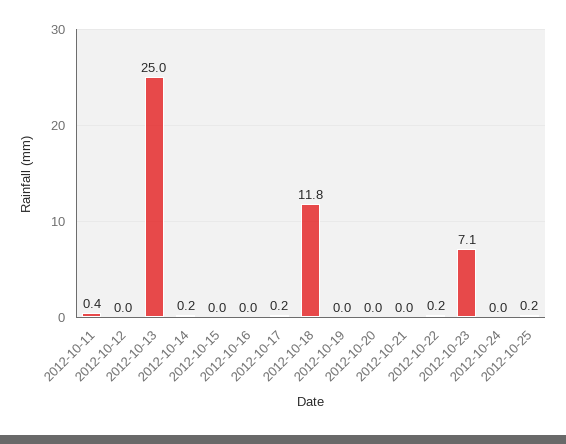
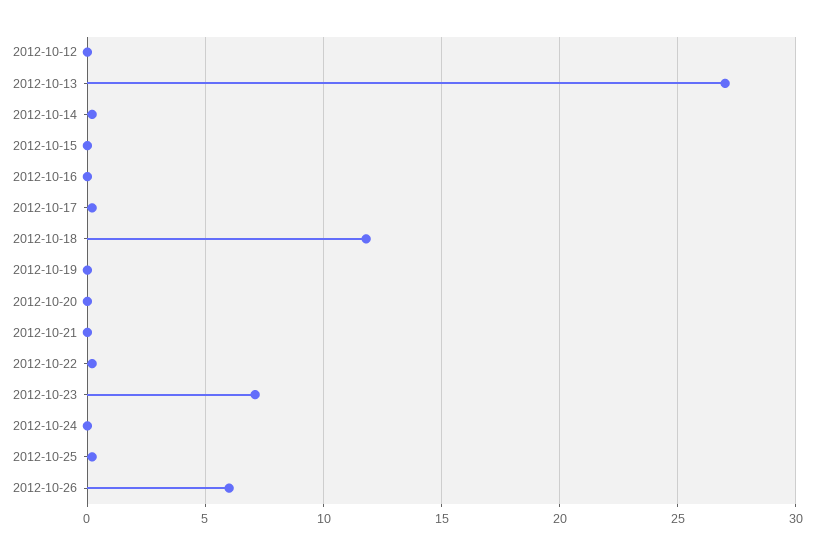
2012-10-11: 0.4 -> none
2012-10-13: 25 -> 27
2012-10-26: none -> 6

